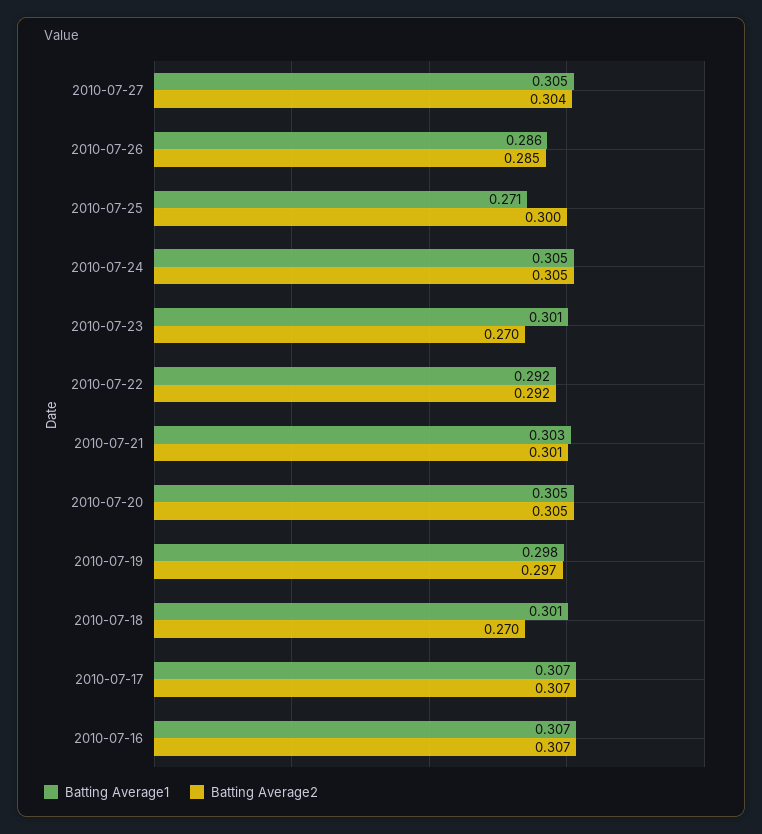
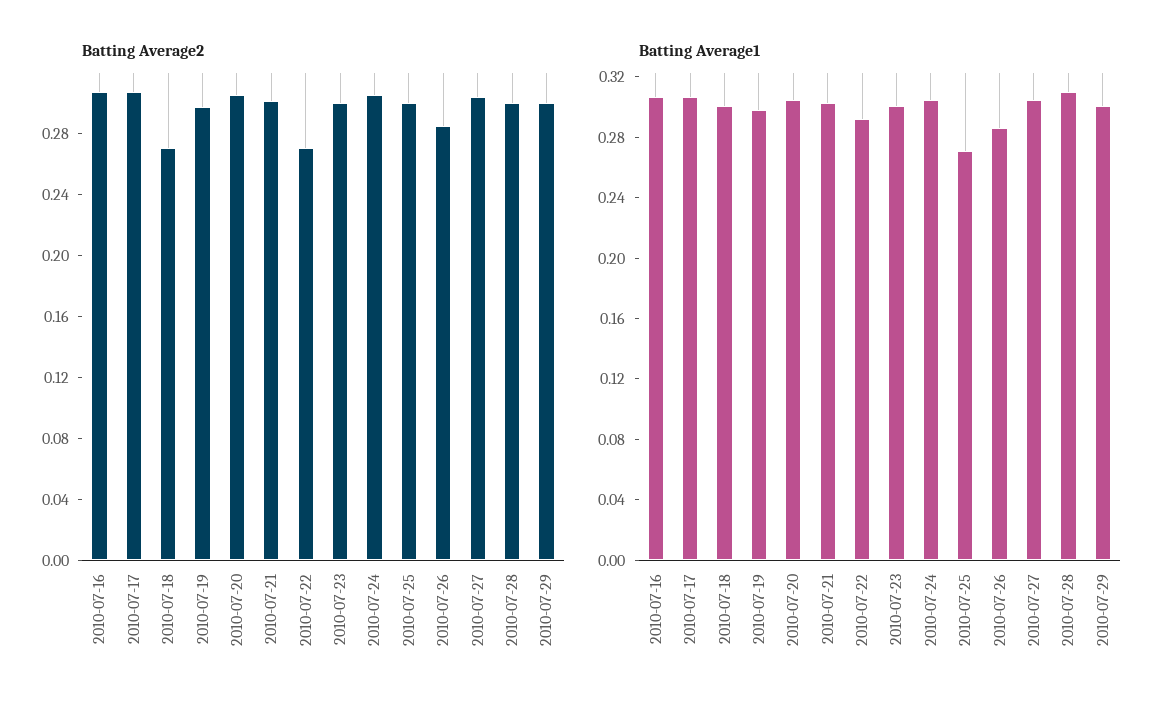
Batting Average2, 2010-07-23: 0.27 -> 0.3
Batting Average2, 2010-07-22: 0.292 -> 0.27
Batting Average2, 2010-07-28: none -> 0.3
Batting Average2, 2010-07-29: none -> 0.3
Batting Average1, 2010-07-28: none -> 0.31
Batting Average1, 2010-07-29: none -> 0.3

